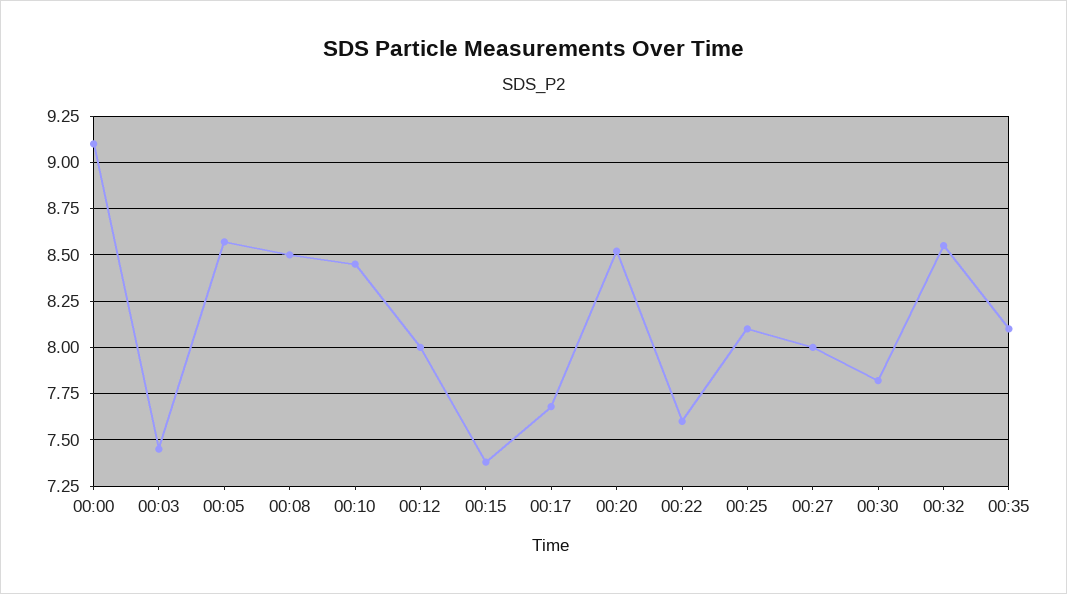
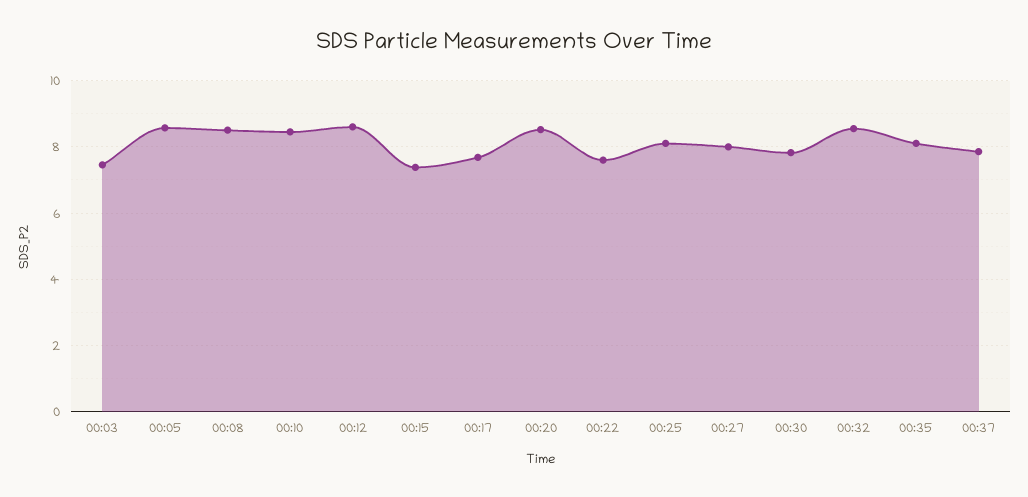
00:00: 9.1 -> none
00:12: 8 -> 8.6
00:37: none -> 7.8

